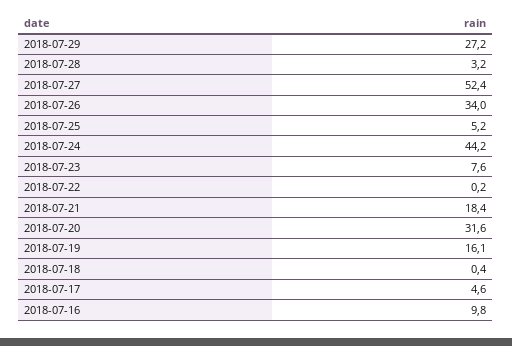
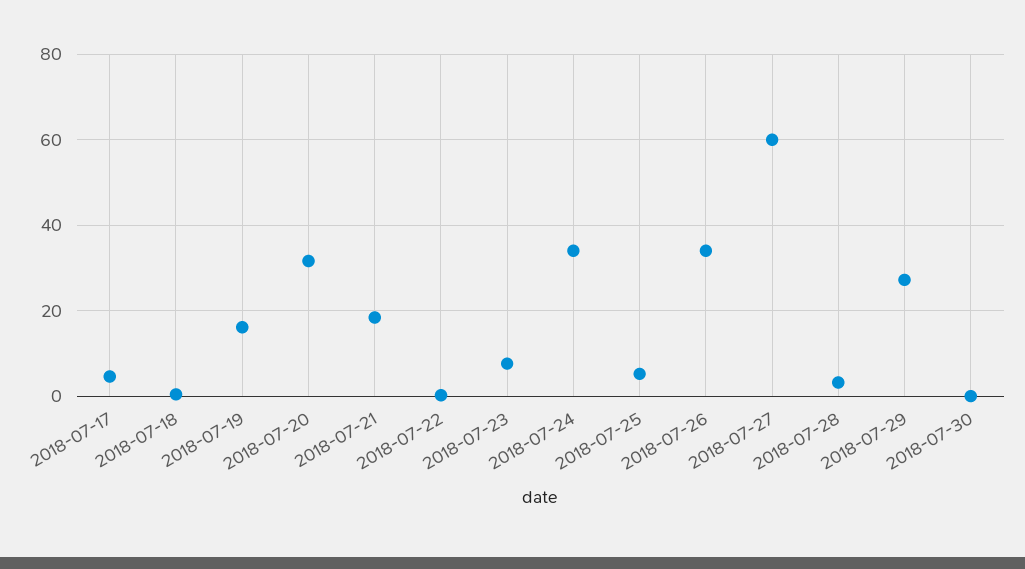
2018-07-27: 52.4 -> 60
2018-07-24: 44.2 -> 34
2018-07-16: 9.8 -> none
2018-07-30: none -> 0

